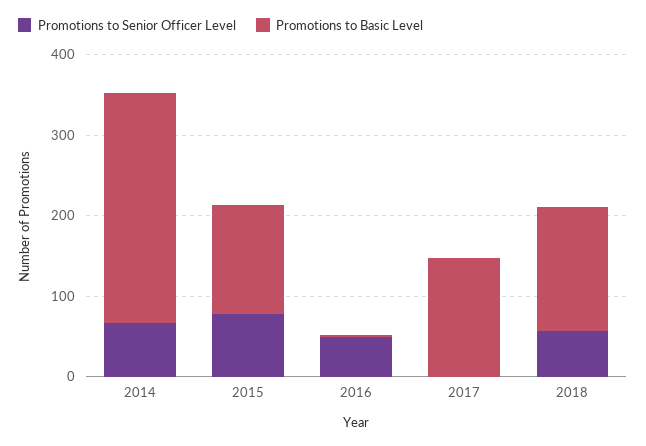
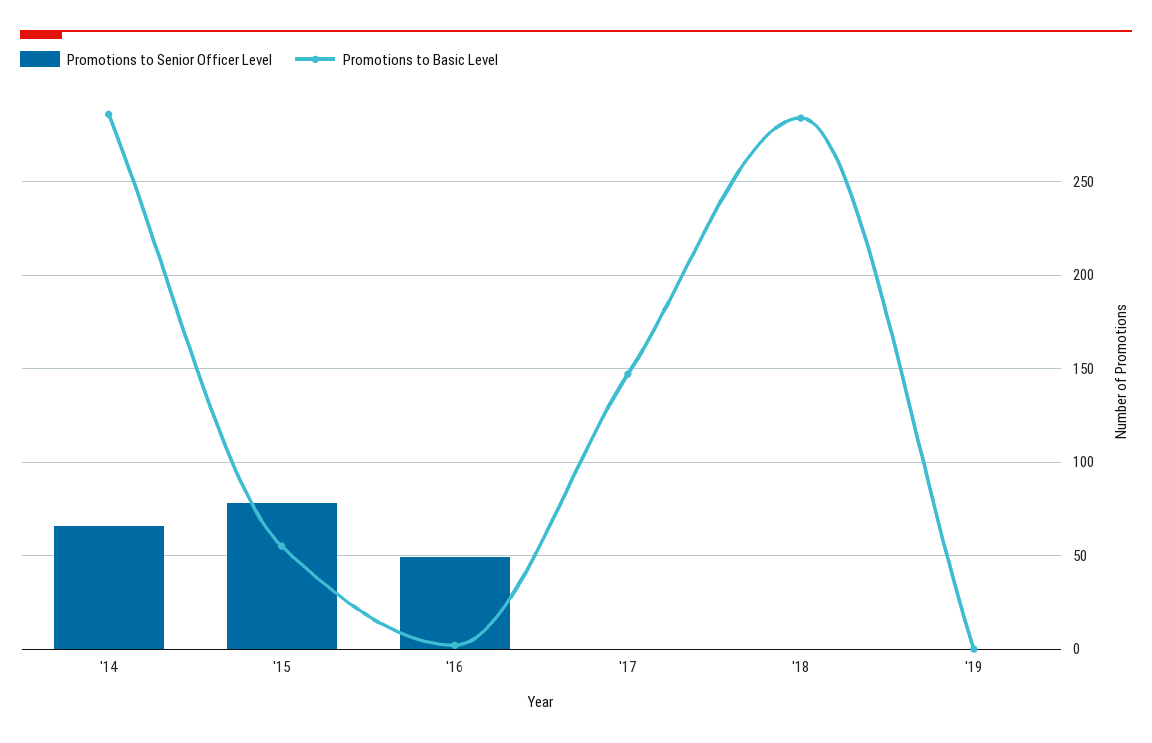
Promotions to Basic Level, 2015: 140 -> 55
Promotions to Senior Officer Level, 2018: 60 -> 0
Promotions to Basic Level, 2018: 160 -> 285
Promotions to Senior Officer Level, '19: none -> 0
Promotions to Basic Level, '19: none -> 0

